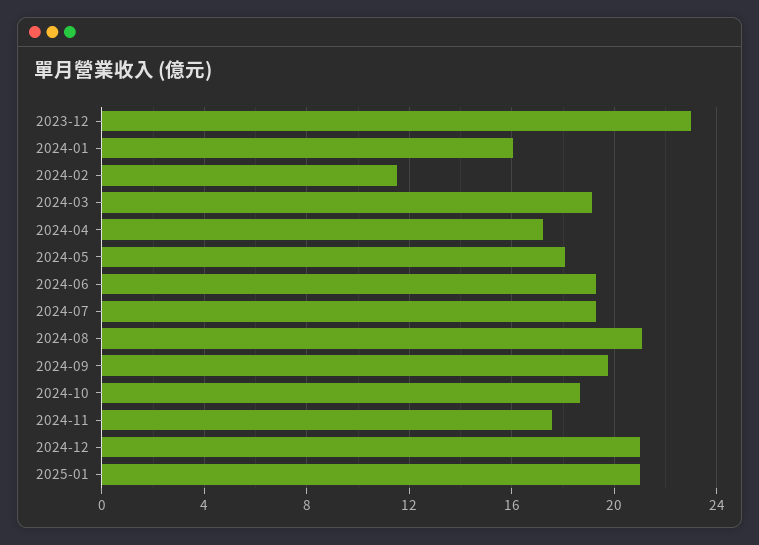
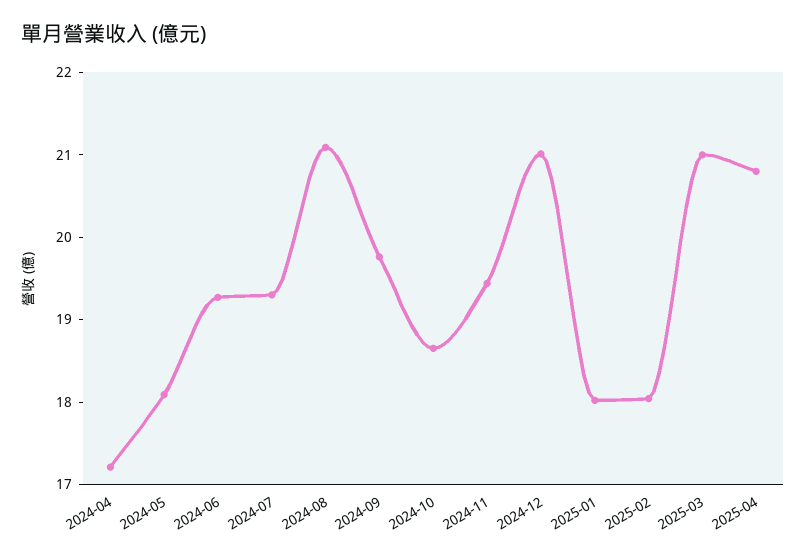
2023-12: 23 -> none
2024-01: 16 -> none
2024-02: 11.5 -> none
2024-03: 19 -> none
2024-11: 17.5 -> 19.4
2025-01: 21 -> 18
2025-02: none -> 18
2025-03: none -> 21
2025-04: none -> 20.8

